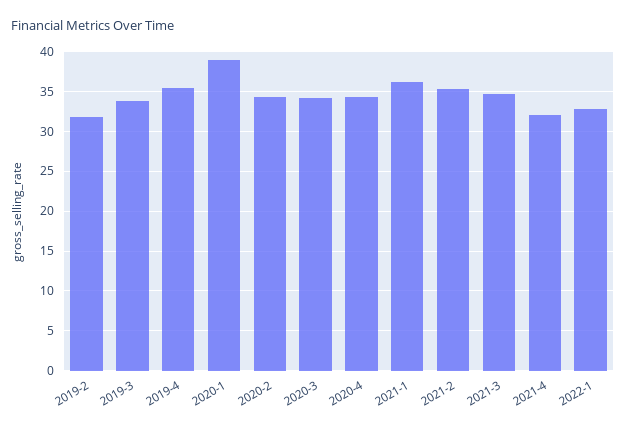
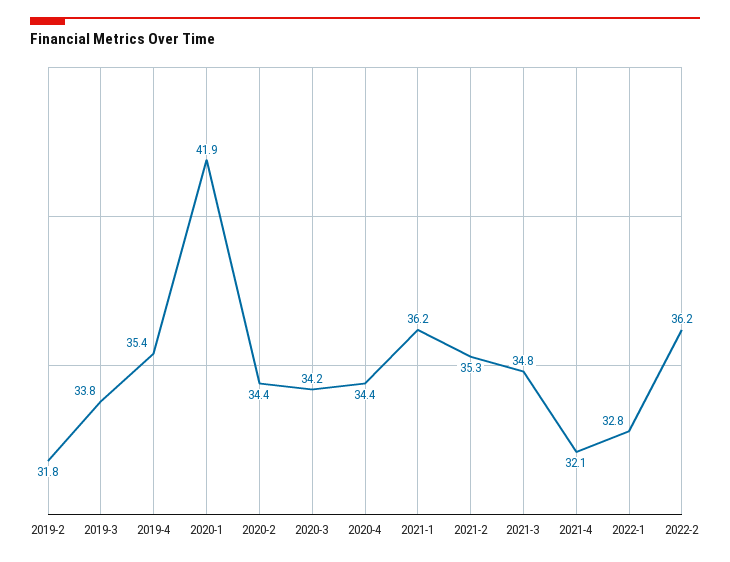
2020-1: 39 -> 41.9
2022-2: none -> 36.2

